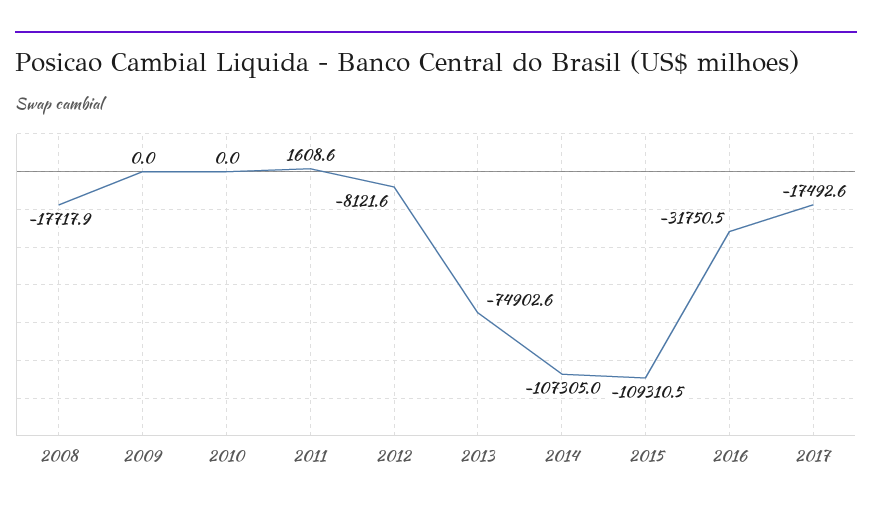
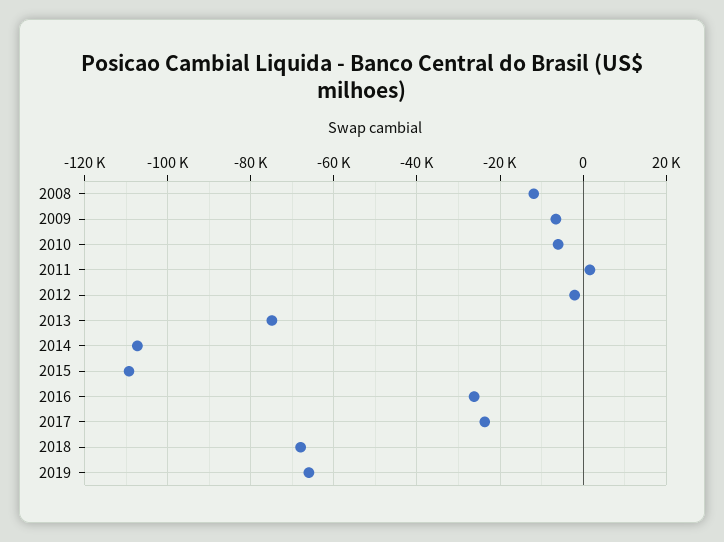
2008: -17717.9 -> -12000
2009: 0 -> -6000
2010: 0 -> -6000
2012: -8121.6 -> -2000
2016: -31750.5 -> -26000
2017: -17492.6 -> -24000
2018: none -> -68000
2019: none -> -66000

